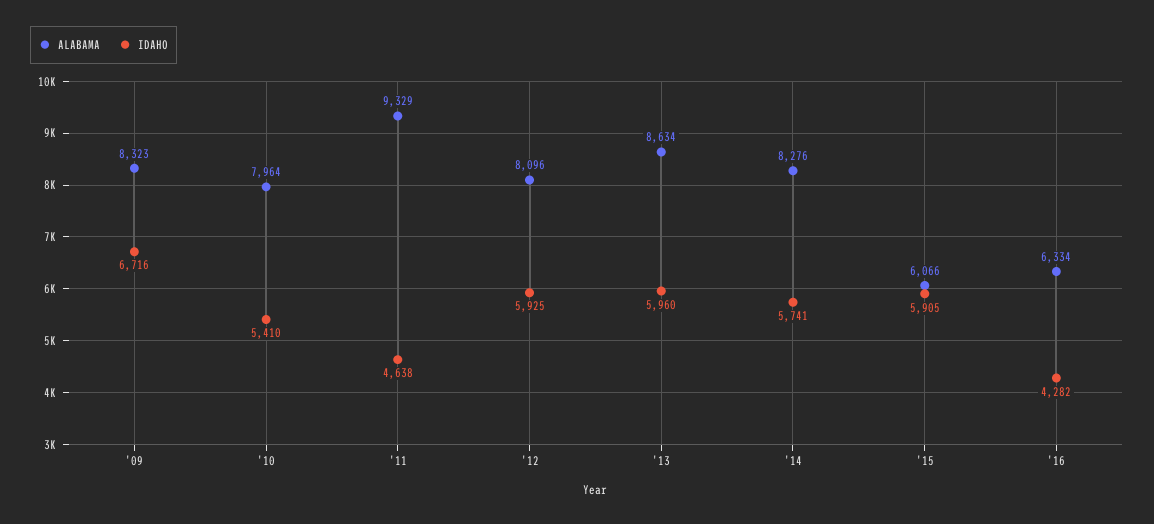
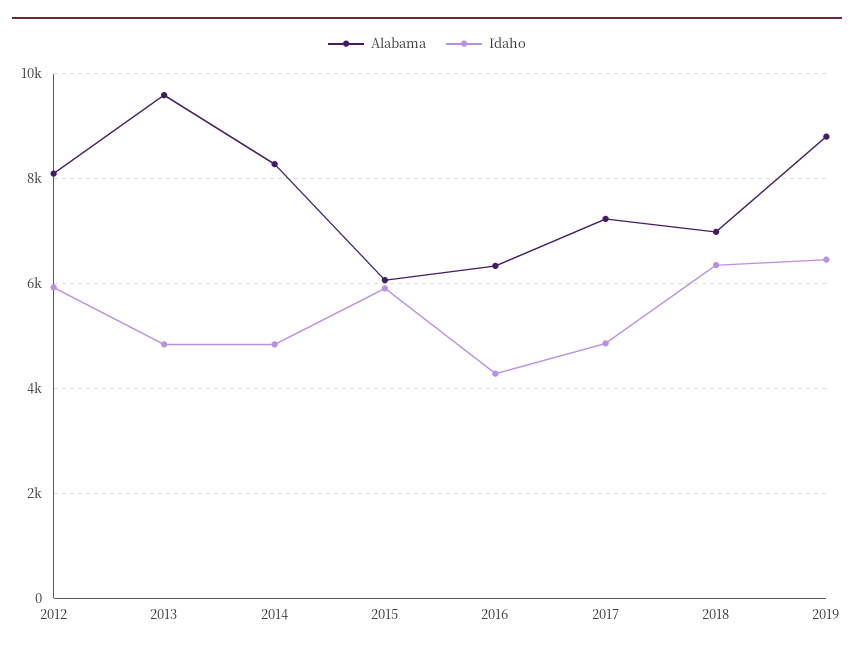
ALABAMA, '09: 8323 -> none
IDAHO, '09: 6716 -> none
ALABAMA, '10: 7964 -> none
IDAHO, '10: 5410 -> none
ALABAMA, '11: 9329 -> none
IDAHO, '11: 4638 -> none
ALABAMA, '13: 8634 -> 9600
IDAHO, '13: 5960 -> 4800
IDAHO, '14: 5741 -> 4800
ALABAMA, 2017: none -> 7200
IDAHO, 2017: none -> 4800
ALABAMA, 2018: none -> 7000
IDAHO, 2018: none -> 6400
ALABAMA, 2019: none -> 8800
IDAHO, 2019: none -> 6400

